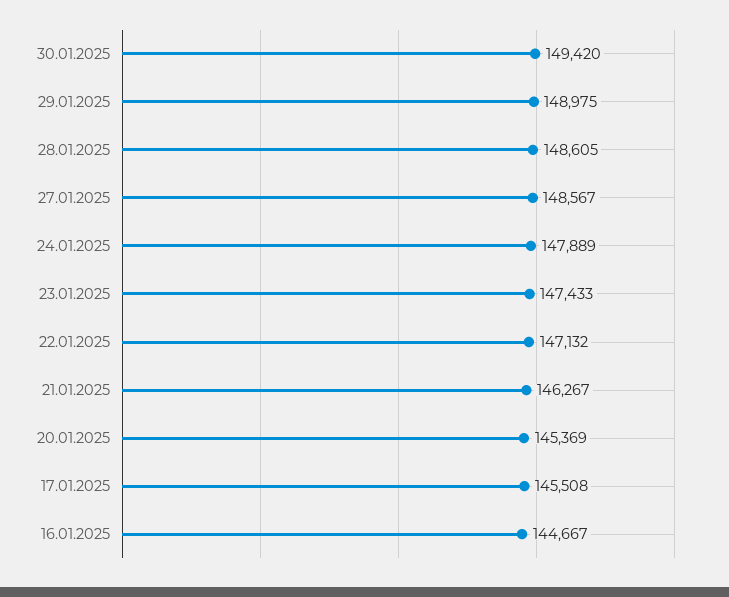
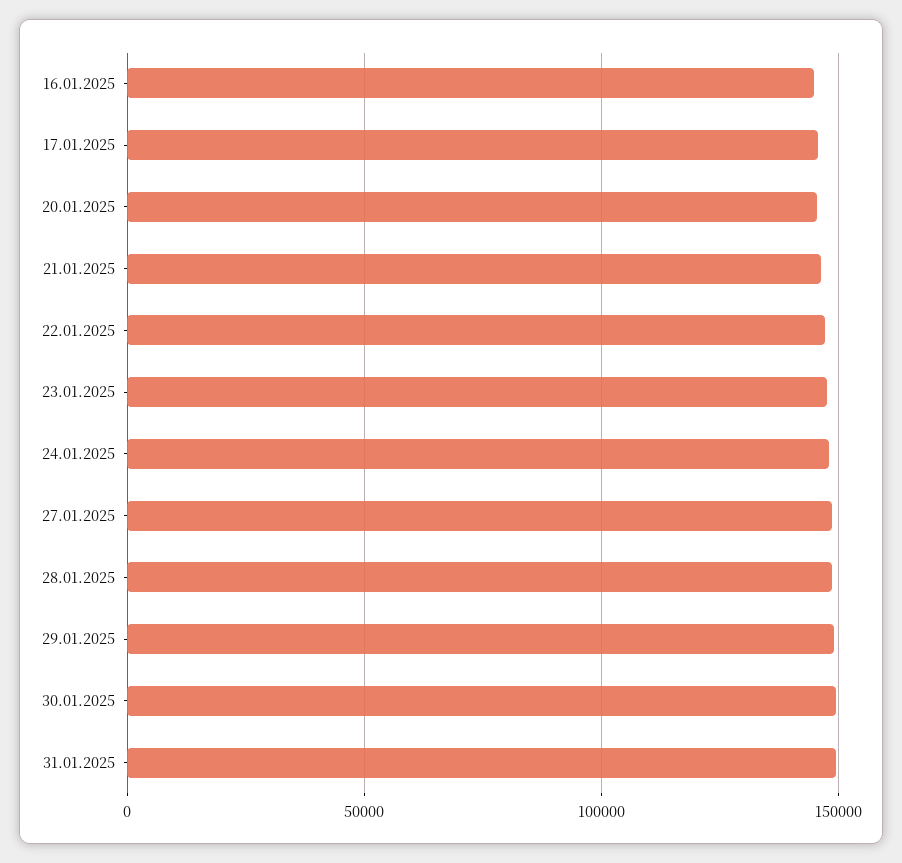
31.01.2025: none -> 150000

